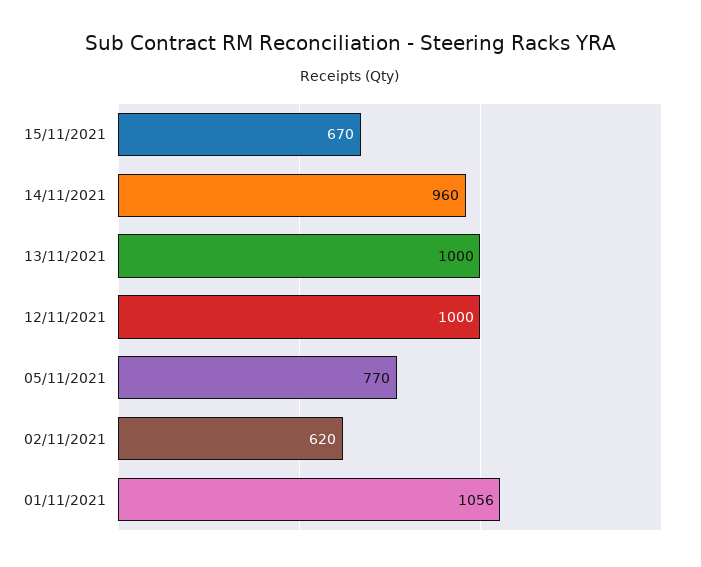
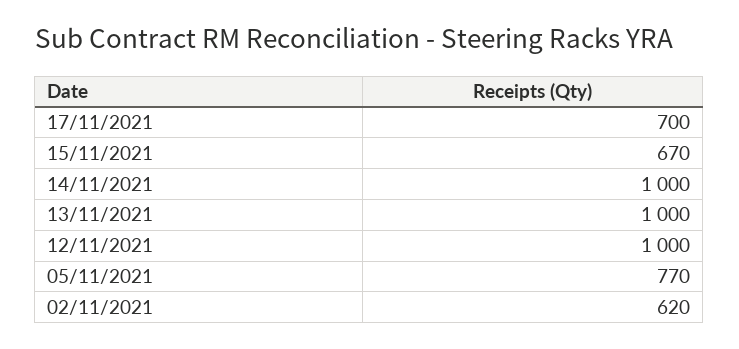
14/11/2021: 960 -> 1000
01/11/2021: 1056 -> none
17/11/2021: none -> 700

